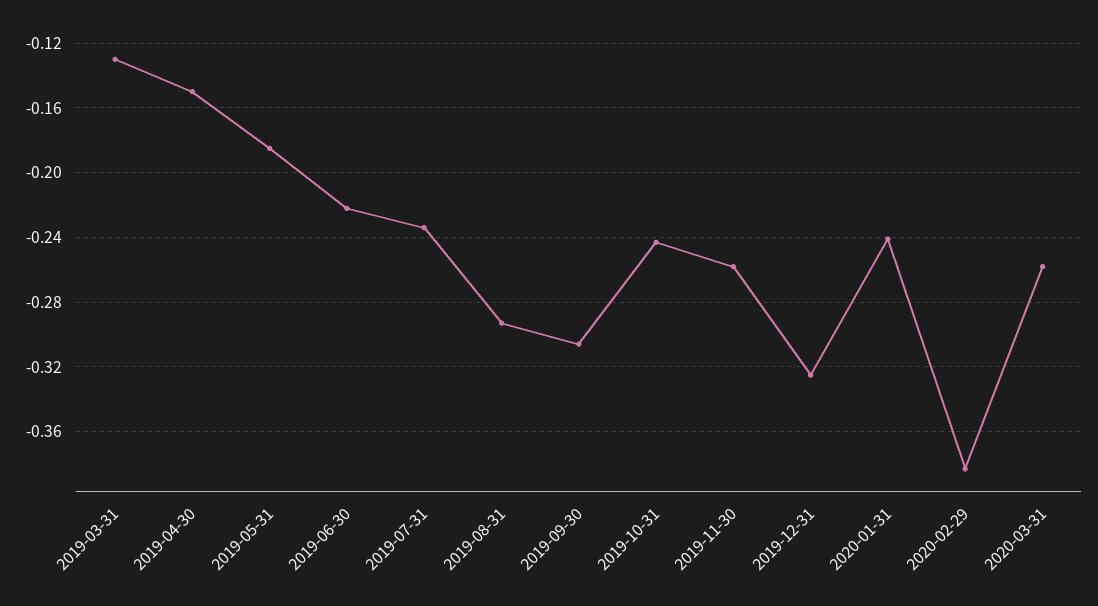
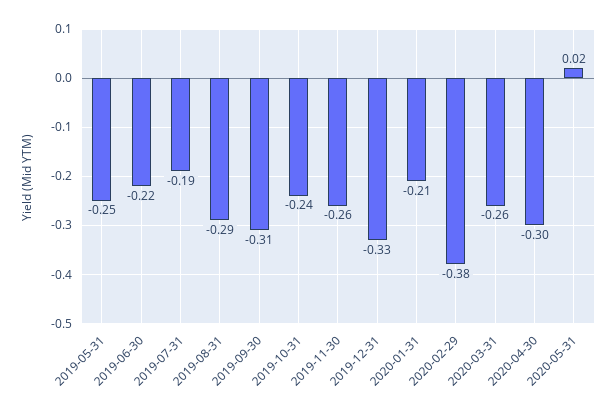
2019-03-31: -0.13 -> none
2019-04-30: -0.15 -> none
2019-05-31: -0.185 -> -0.25
2019-07-31: -0.235 -> -0.19
2020-01-31: -0.24 -> -0.21
2020-04-30: none -> -0.3
2020-05-31: none -> 0.02

